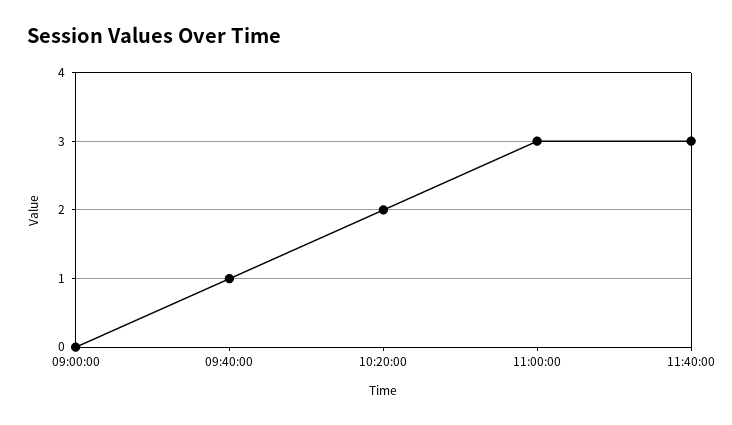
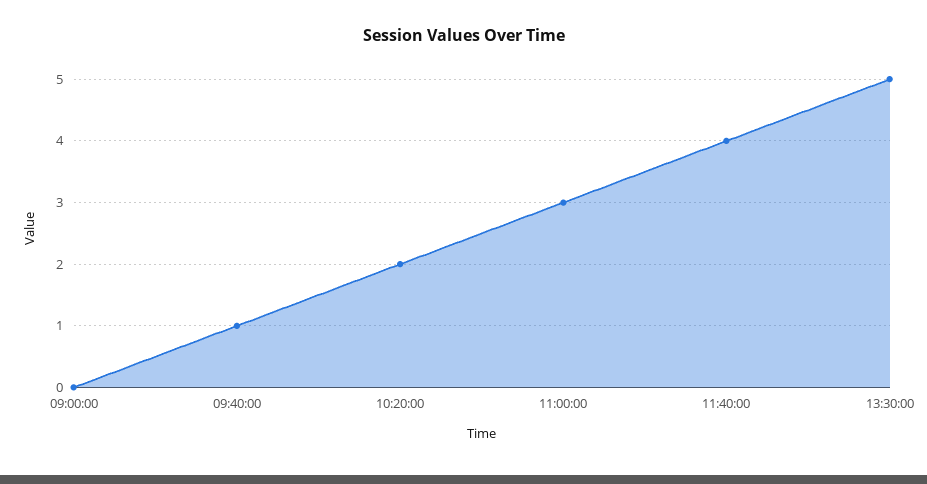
11:40:00: 3 -> 4
13:30:00: none -> 5

